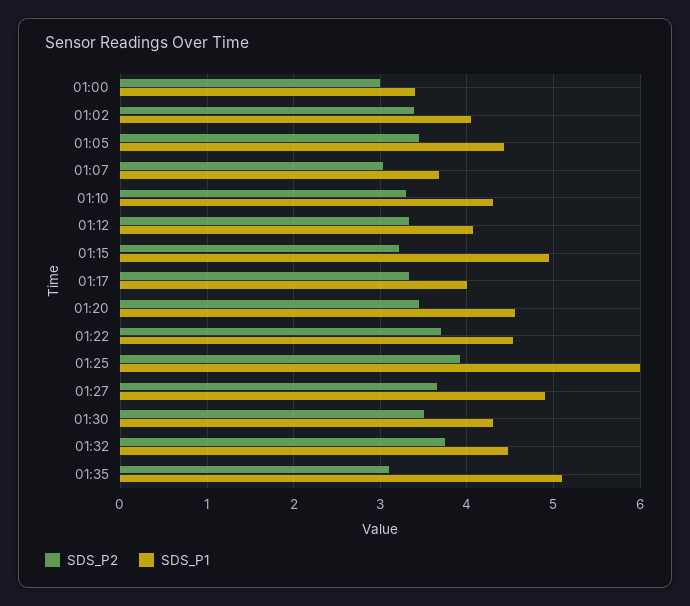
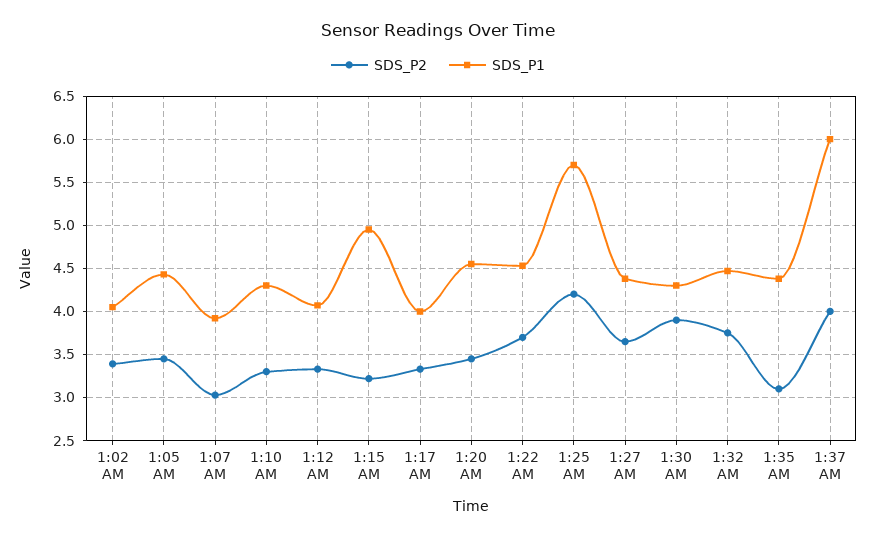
SDS_P2, 01:00: 3 -> none
SDS_P1, 01:00: 3.4 -> none
SDS_P1, 01:07: 3.7 -> 3.9
SDS_P2, 01:25: 3.9 -> 4.2
SDS_P1, 01:25: 6 -> 5.7
SDS_P1, 01:27: 4.9 -> 4.4
SDS_P2, 01:30: 3.5 -> 3.9
SDS_P1, 01:35: 5.1 -> 4.4
SDS_P2, 1:37 AM: none -> 4
SDS_P1, 1:37 AM: none -> 6

